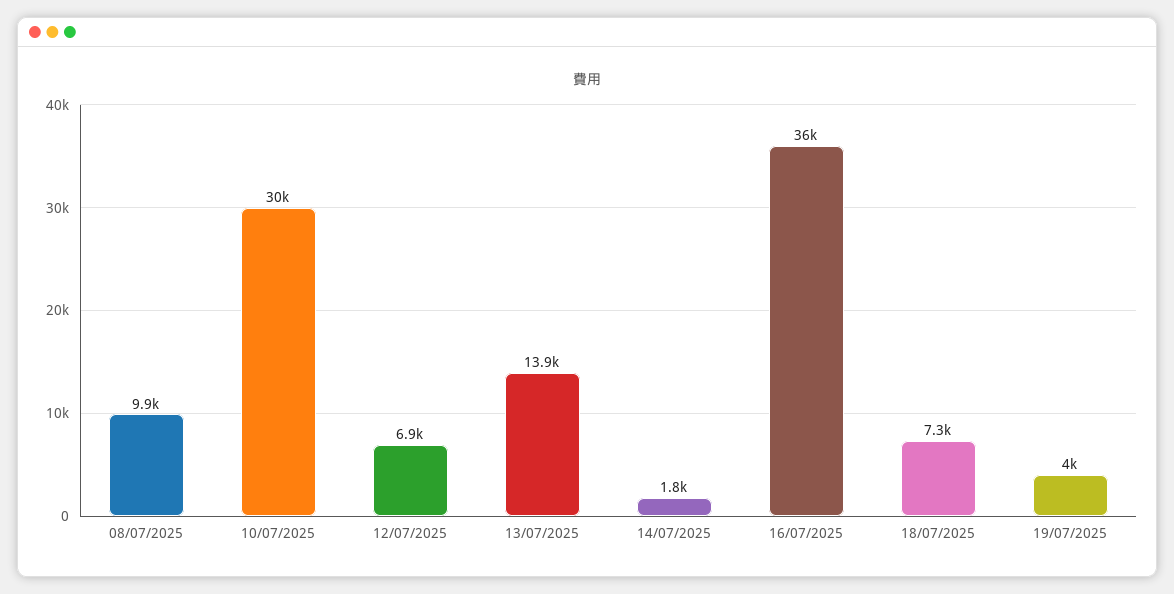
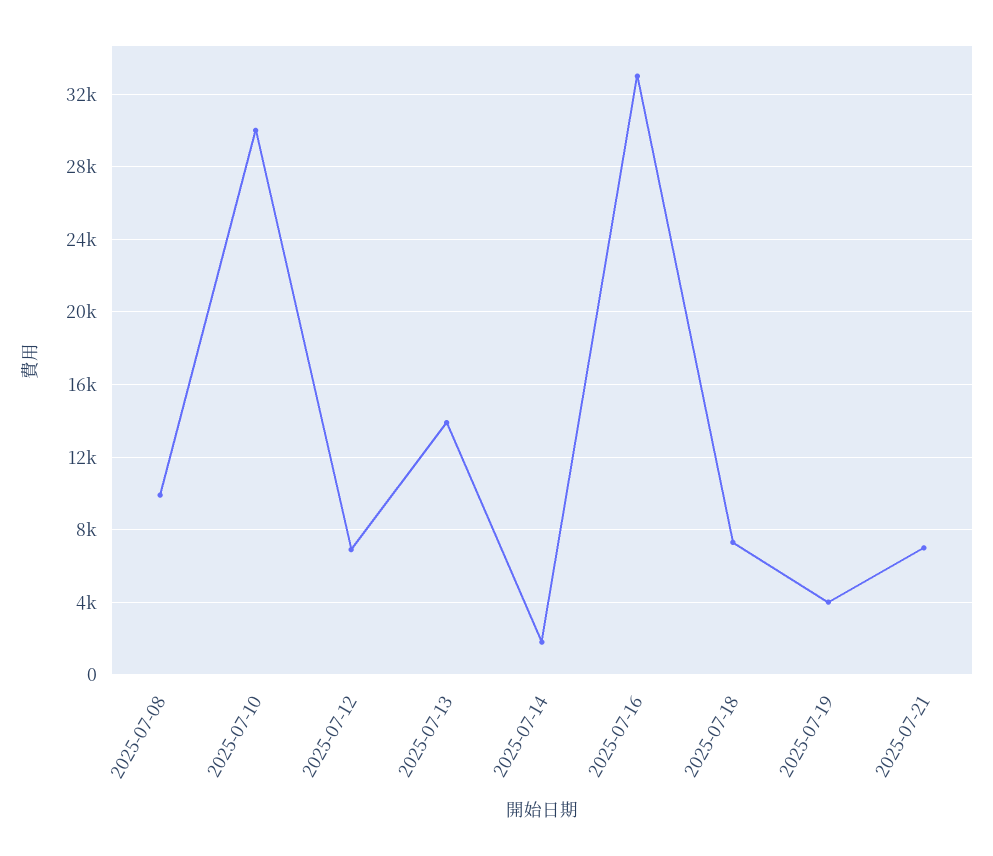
16/07/2025: 36000 -> 33000
2025-07-21: none -> 7000

